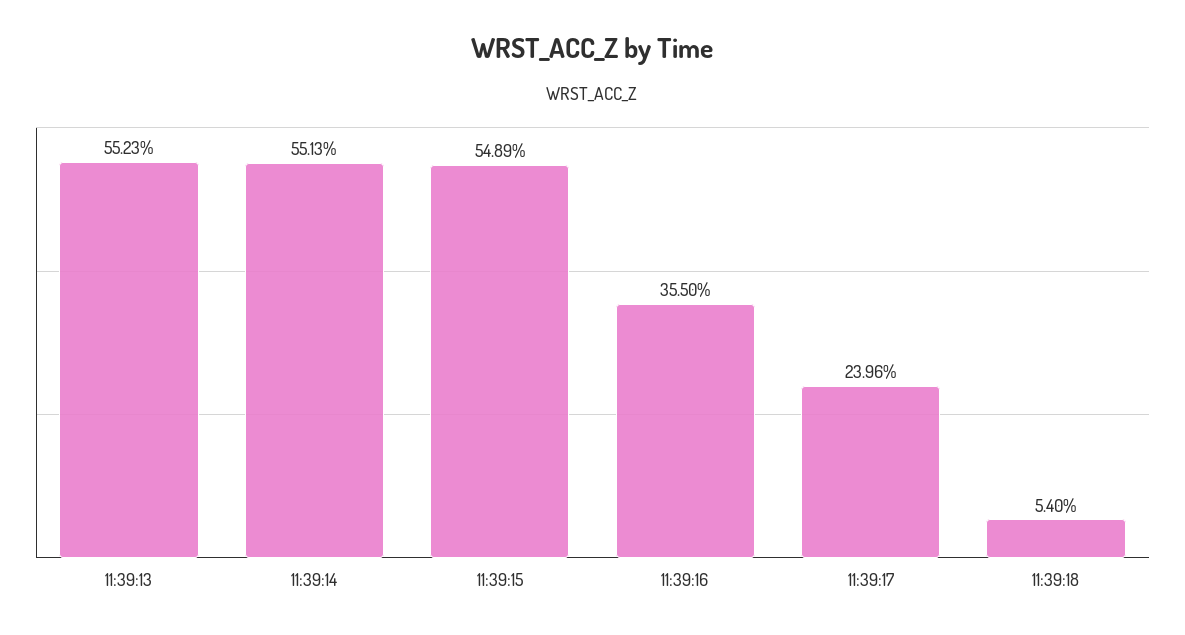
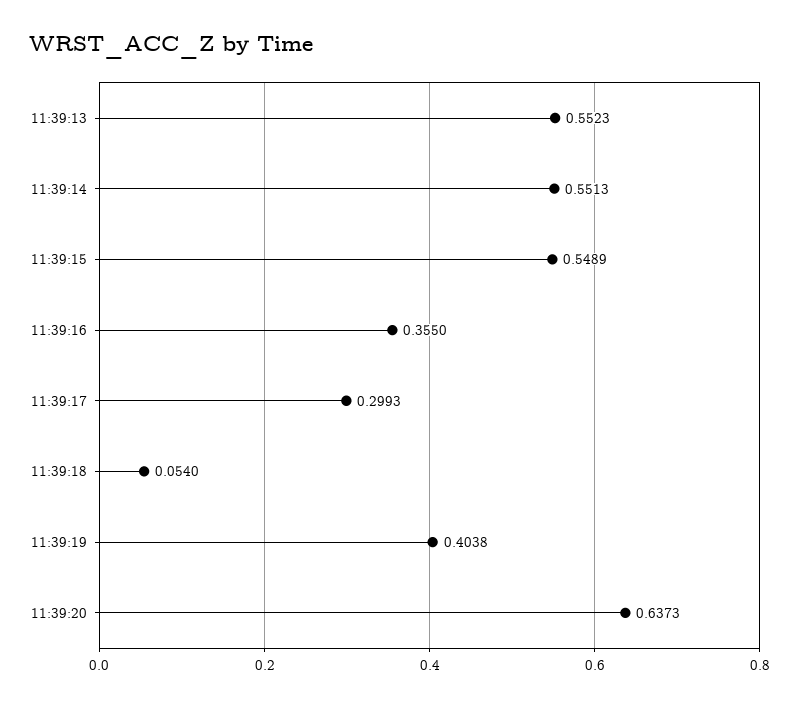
11:39:17: 0.2396 -> 0.2993
11:39:19: none -> 0.4038
11:39:20: none -> 0.6373

